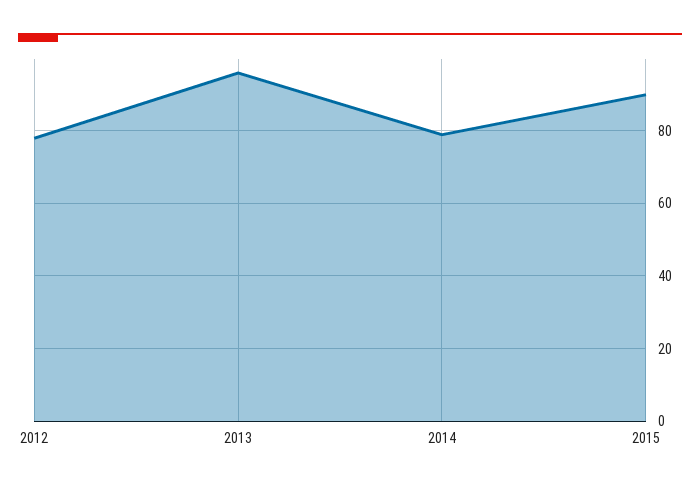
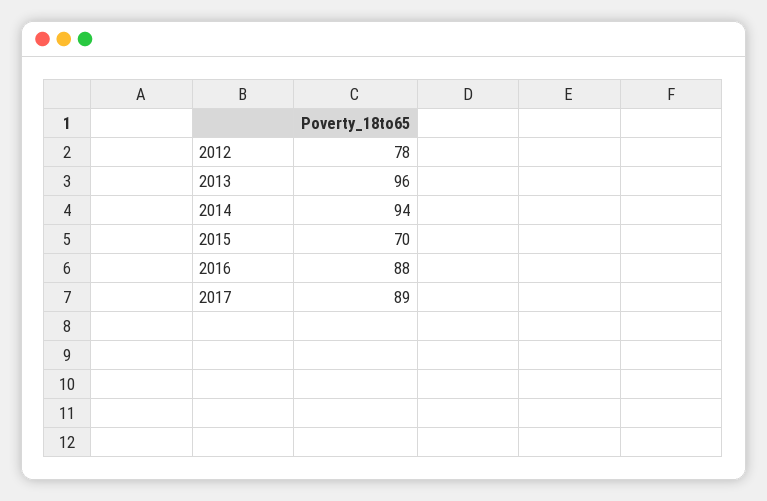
2014: 80 -> 94
2015: 90 -> 70
2016: none -> 88
2017: none -> 89

